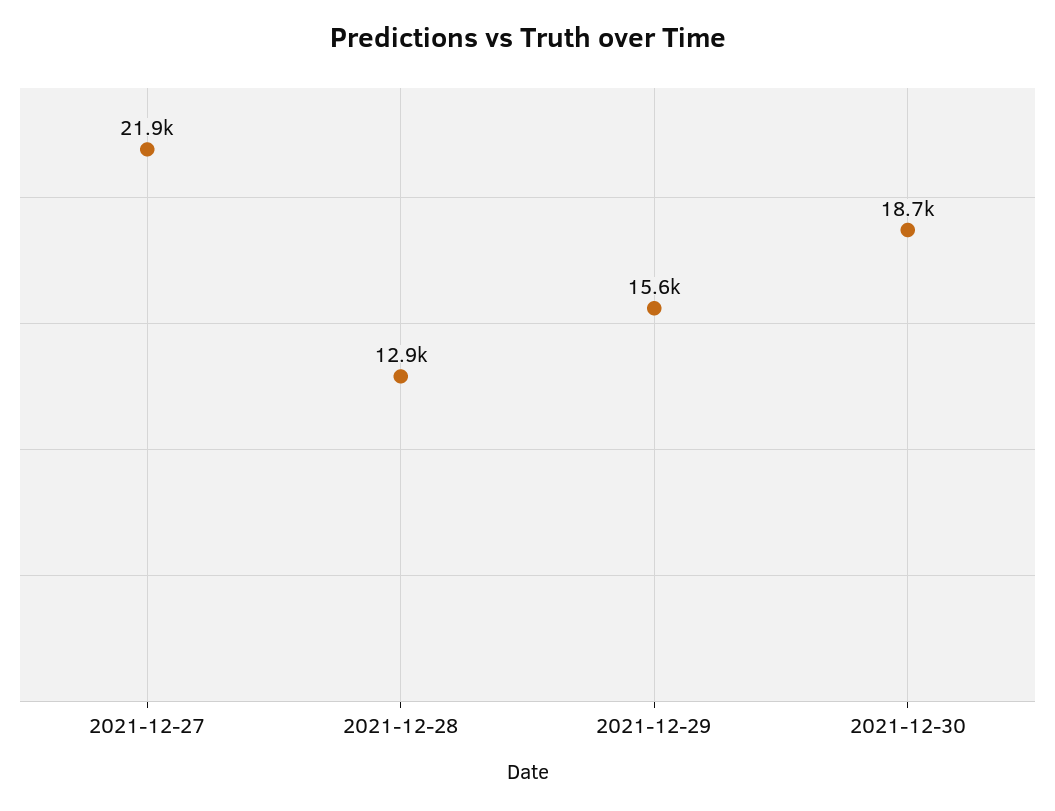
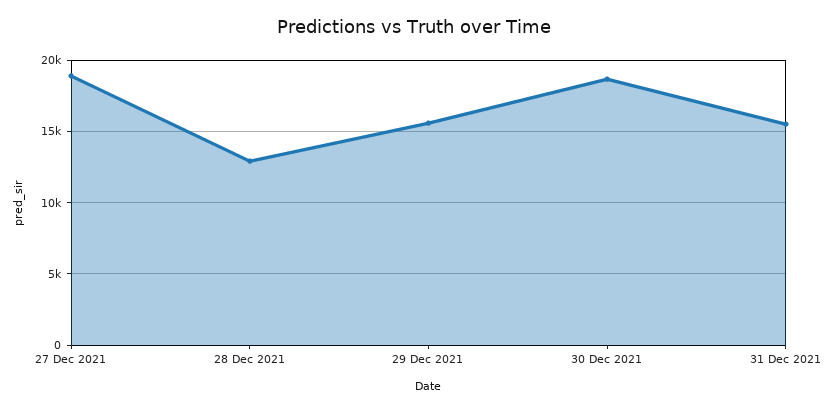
2021-12-27: 21900 -> 19000
31 Dec 2021: none -> 15500

